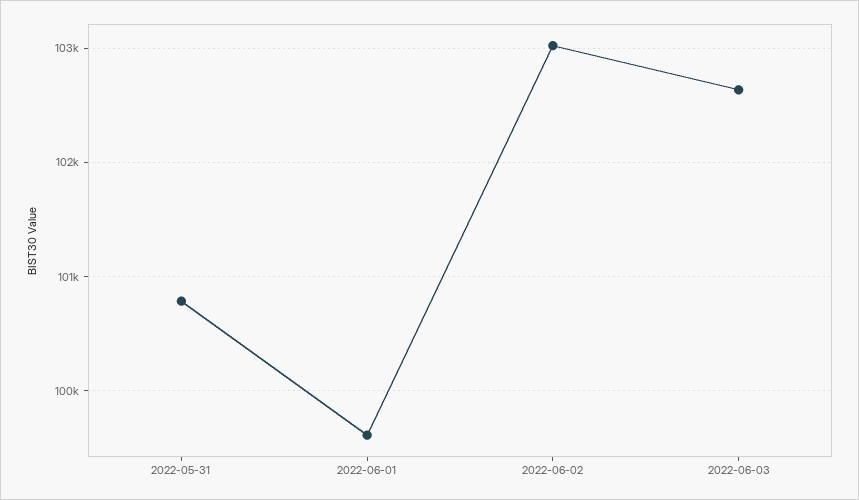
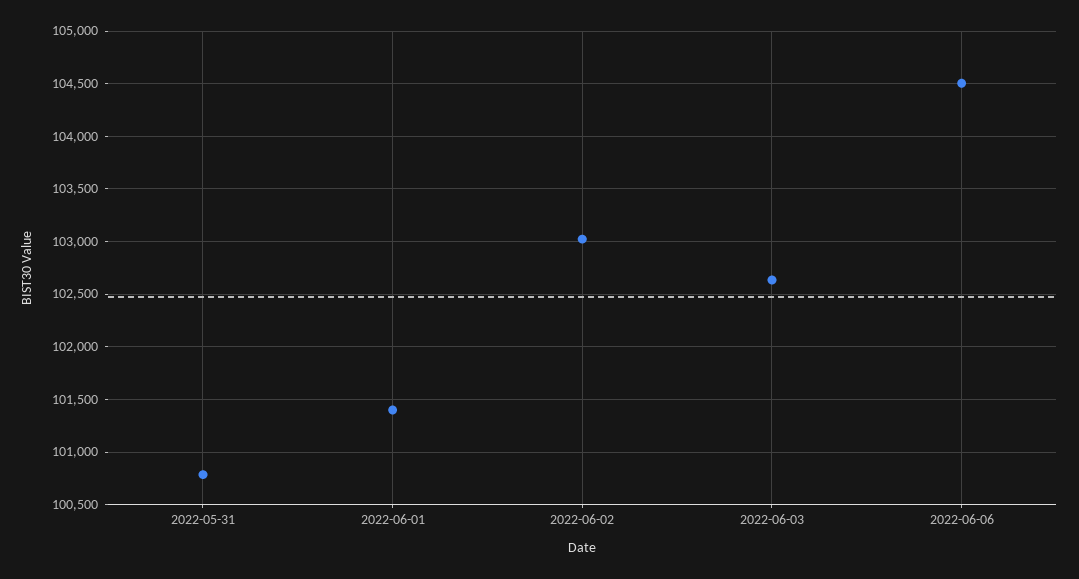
2022-06-01: 99600 -> 101400
2022-06-06: none -> 104500

